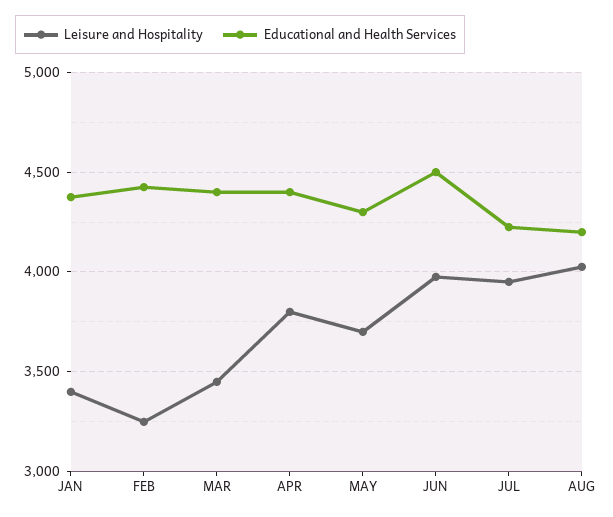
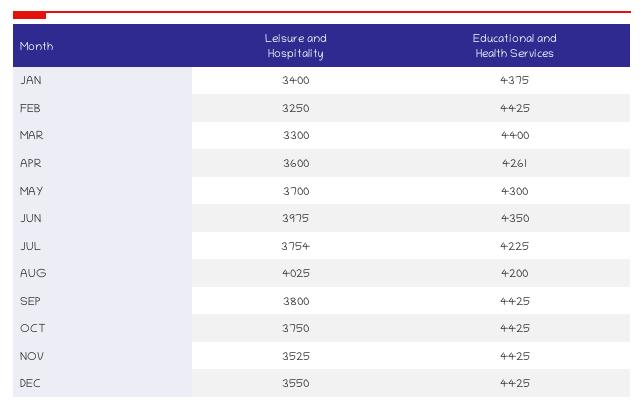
Leisure and Hospitality, MAR: 3450 -> 3300
Leisure and Hospitality, APR: 3800 -> 3600
Educational and Health Services, APR: 4400 -> 4261
Educational and Health Services, JUN: 4500 -> 4350
Leisure and Hospitality, JUL: 3950 -> 3754
Leisure and Hospitality, SEP: none -> 3800
Educational and Health Services, SEP: none -> 4425
Leisure and Hospitality, OCT: none -> 3750
Educational and Health Services, OCT: none -> 4425
Leisure and Hospitality, NOV: none -> 3525
Educational and Health Services, NOV: none -> 4425
Leisure and Hospitality, DEC: none -> 3550
Educational and Health Services, DEC: none -> 4425

